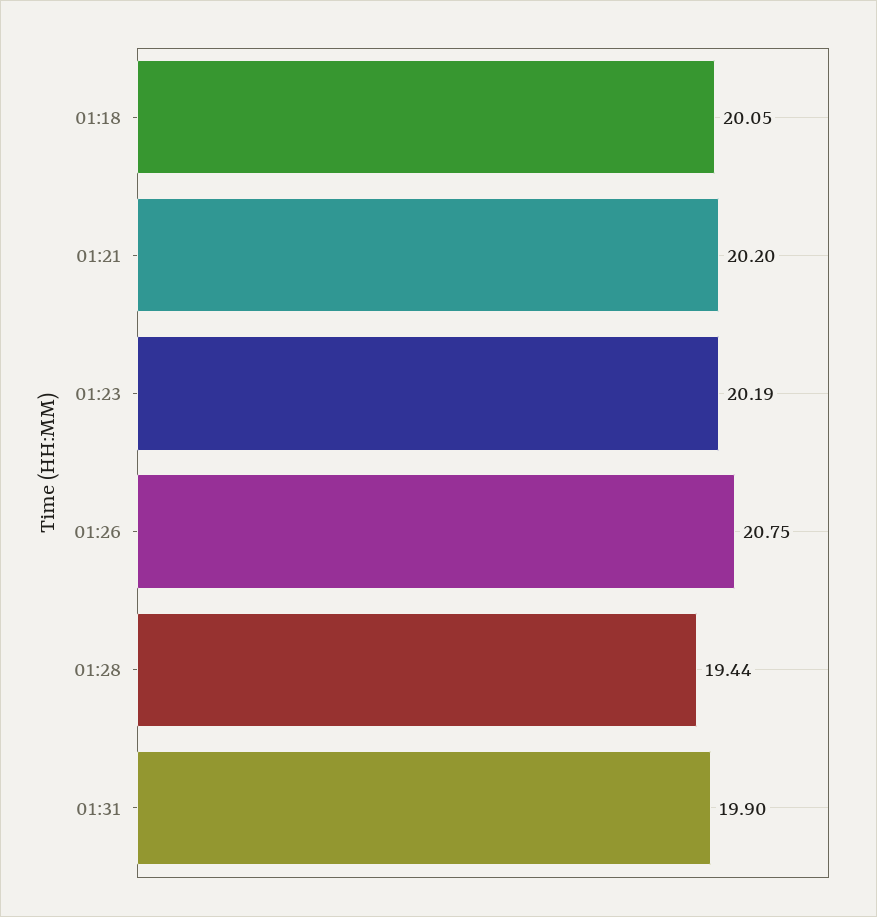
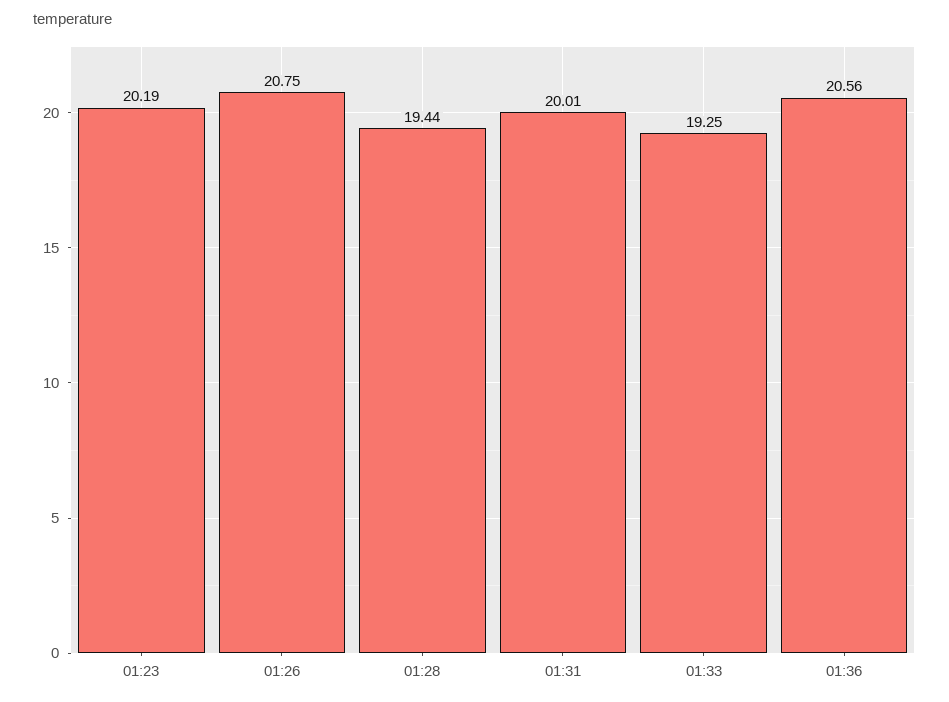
01:18: 20.05 -> none
01:21: 20.2 -> none
01:31: 19.9 -> 20.01
01:33: none -> 19.25
01:36: none -> 20.56

